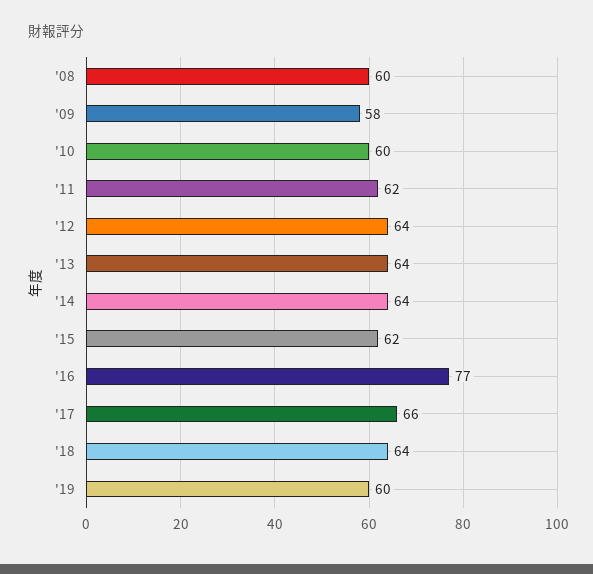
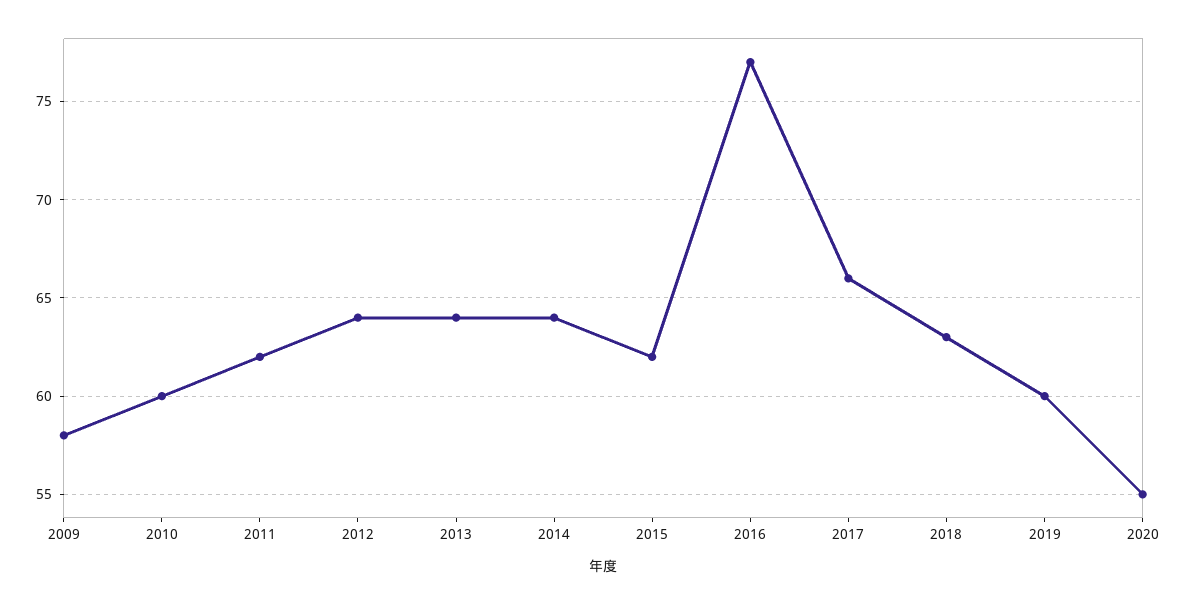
'08: 60 -> none
'18: 64 -> 63
2020: none -> 55

